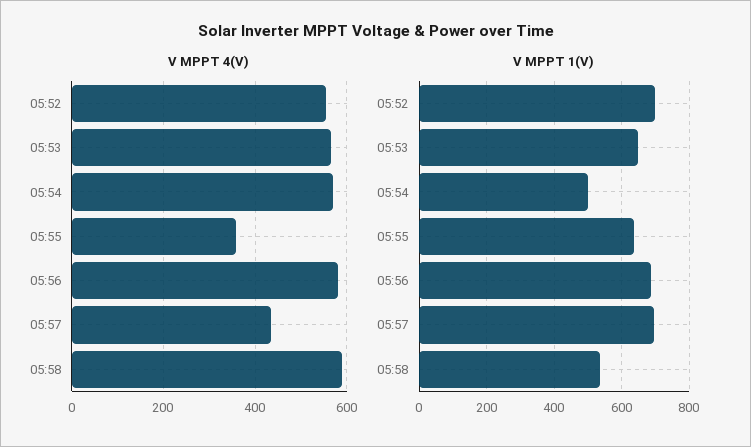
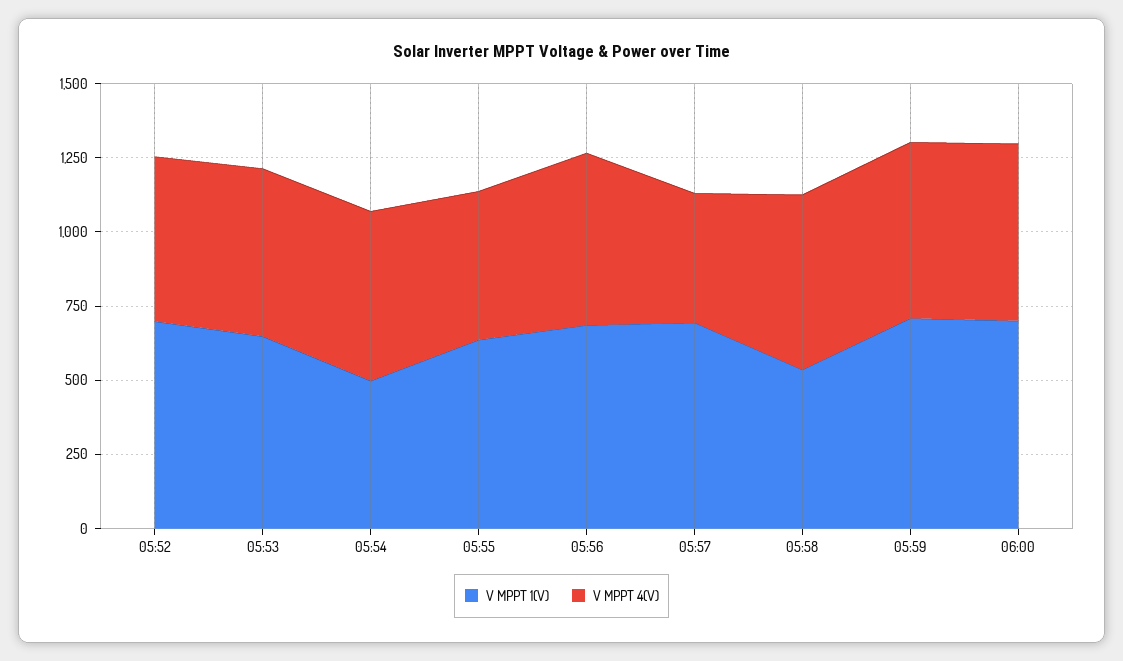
V MPPT 4(V), 05:55: 360 -> 500
V MPPT 1(V), 05:59: none -> 700
V MPPT 4(V), 05:59: none -> 600
V MPPT 1(V), 06:00: none -> 700
V MPPT 4(V), 06:00: none -> 600

